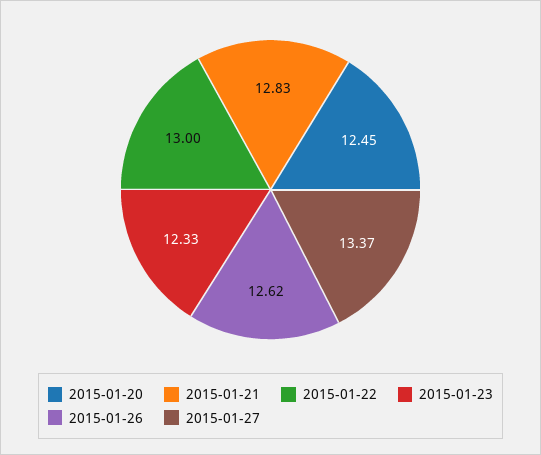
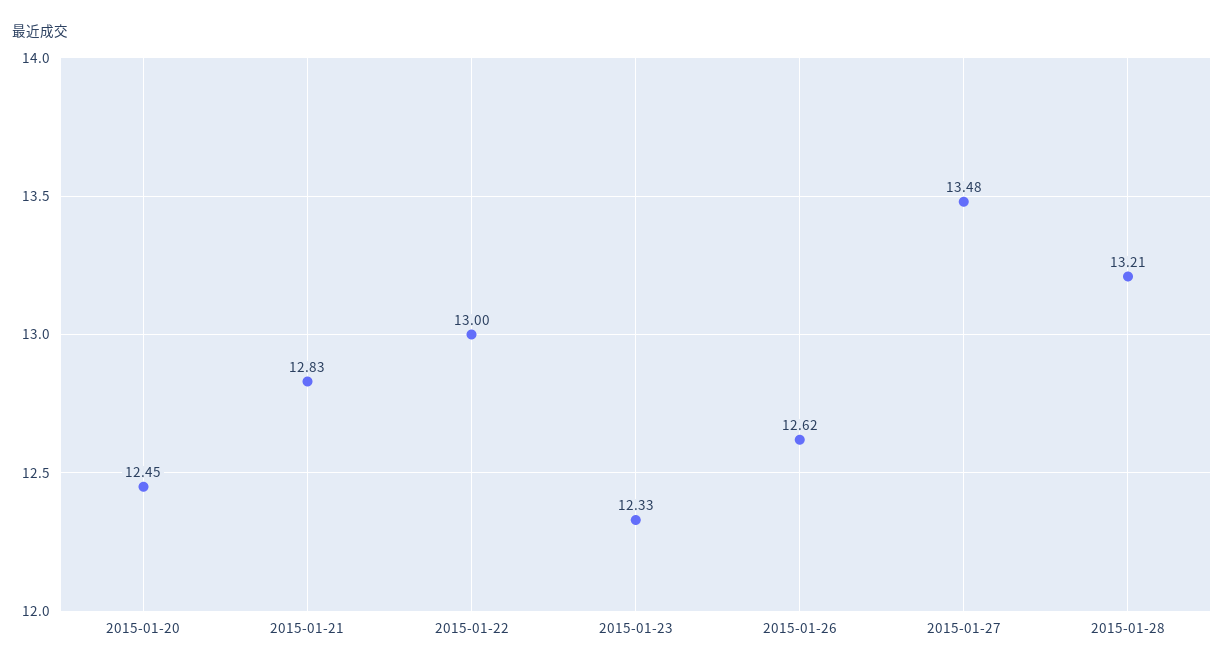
2015-01-27: 13.37 -> 13.48
2015-01-28: none -> 13.21

